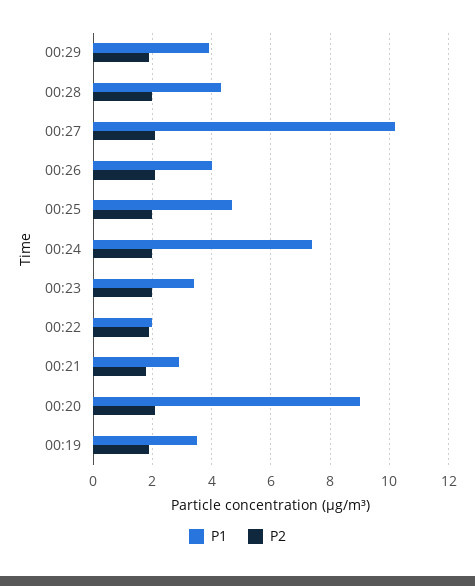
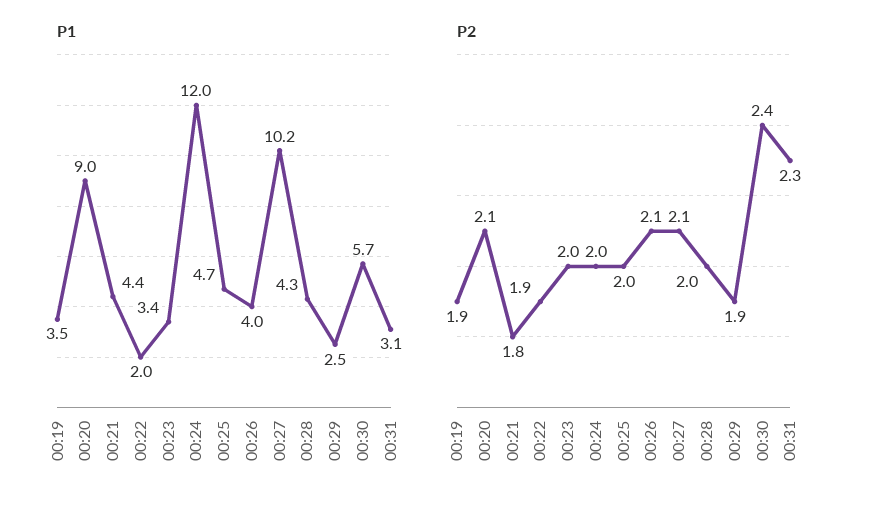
P1, 00:29: 4 -> 2.5
P1, 00:24: 7.5 -> 12
P1, 00:21: 3 -> 4.4
P1, 00:30: none -> 5.7
P1, 00:31: none -> 3.1
P2, 00:30: none -> 2.4
P2, 00:31: none -> 2.3

